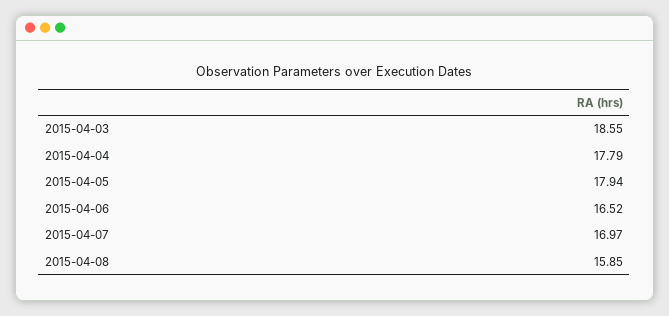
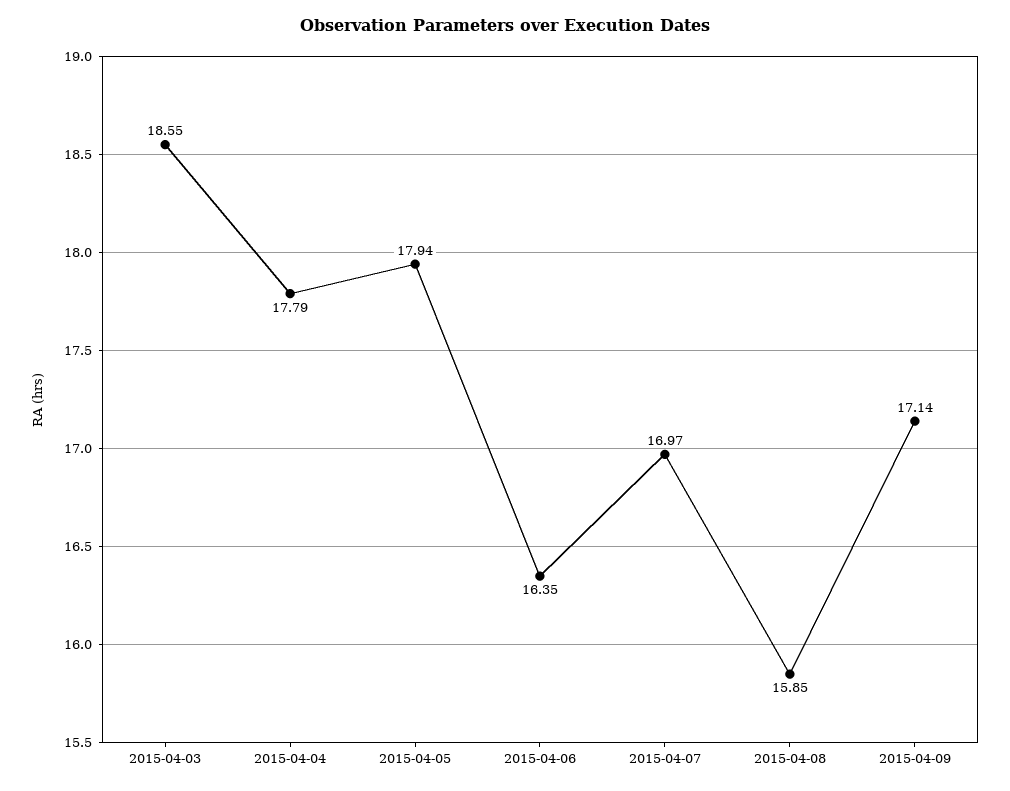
2015-04-06: 16.52 -> 16.35
2015-04-09: none -> 17.14

